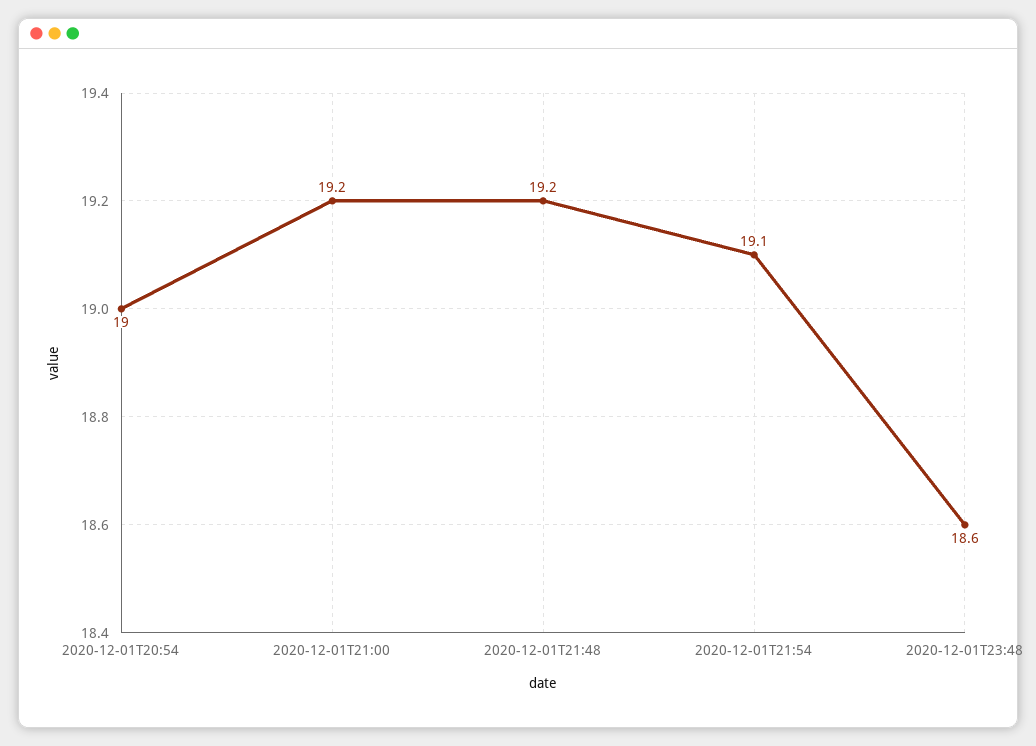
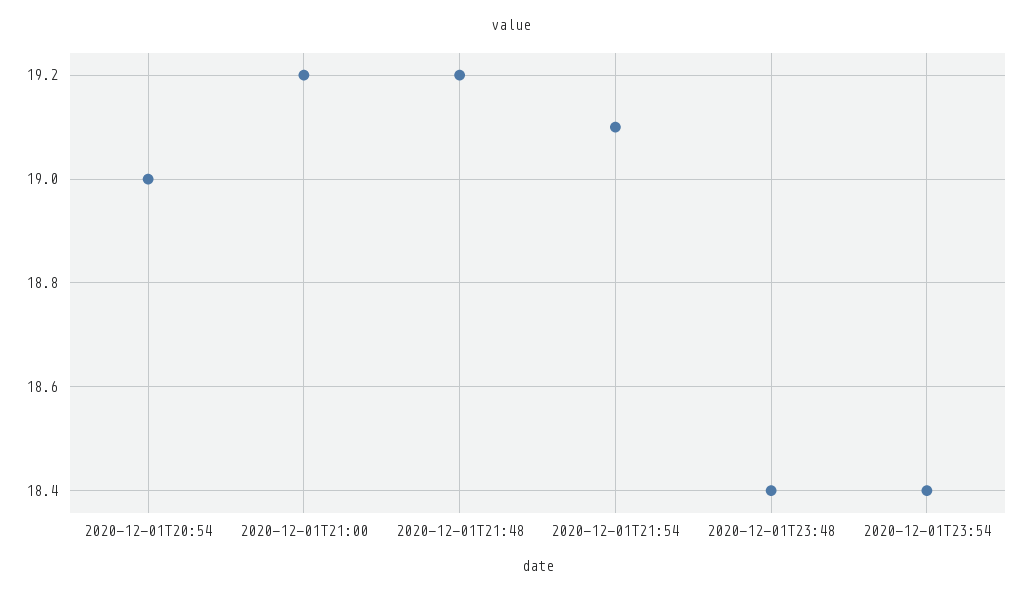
2020-12-01T23:48: 18.6 -> 18.4
2020-12-01T23:54: none -> 18.4

